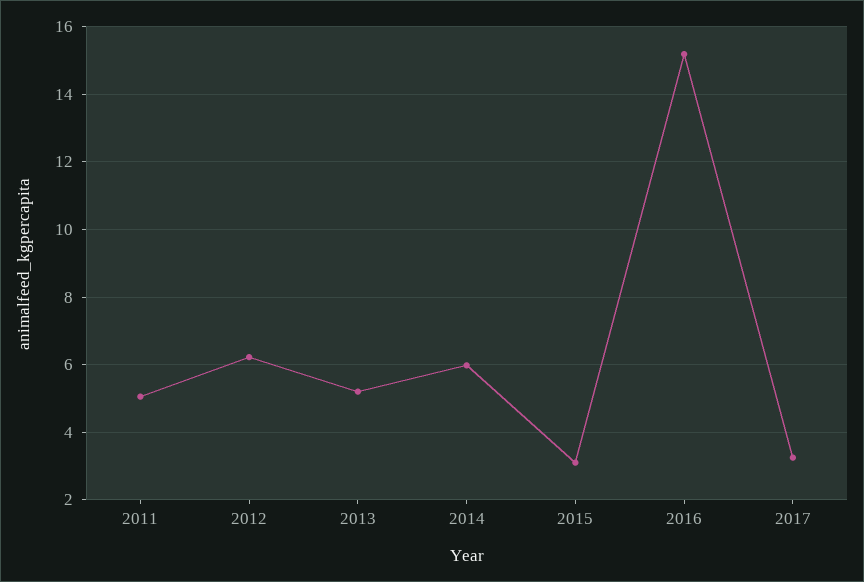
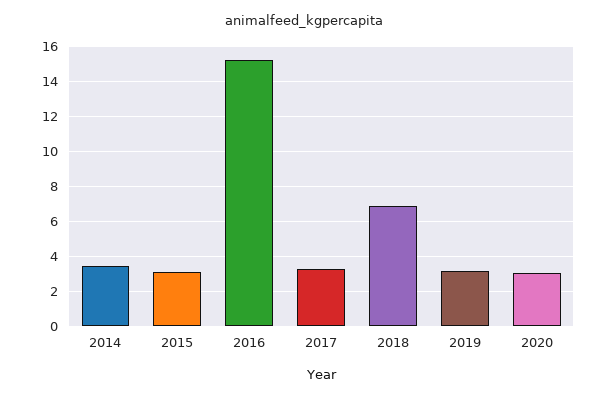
2011: 5 -> none
2012: 6.2 -> none
2013: 5.2 -> none
2014: 6 -> 3.5
2018: none -> 7
2019: none -> 3
2020: none -> 3

